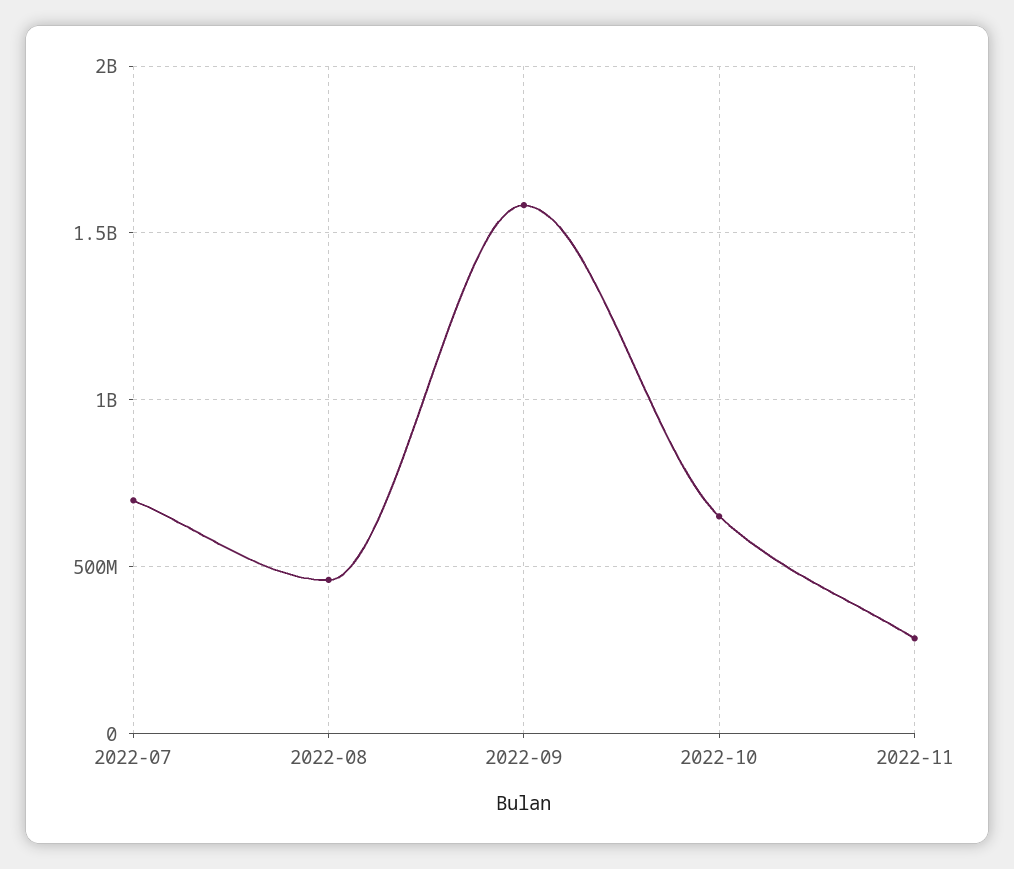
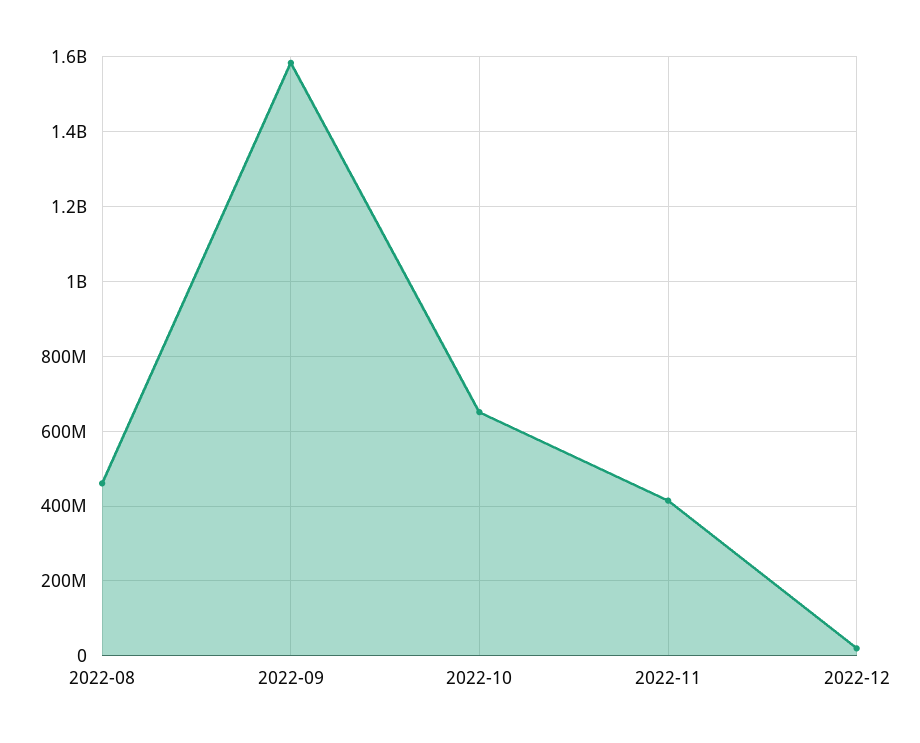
2022-07: 700000000 -> none
2022-11: 300000000 -> 420000000
2022-12: none -> 20000000

